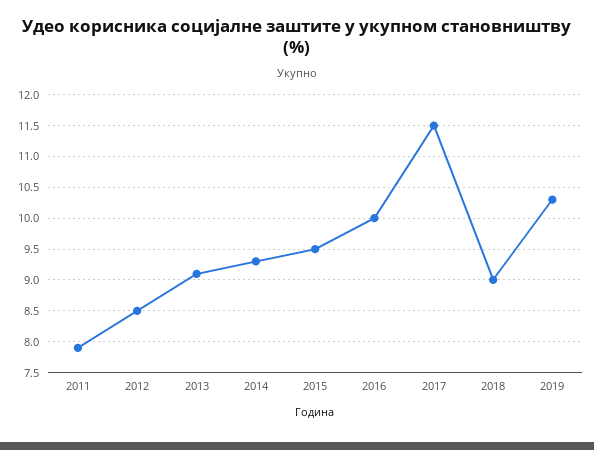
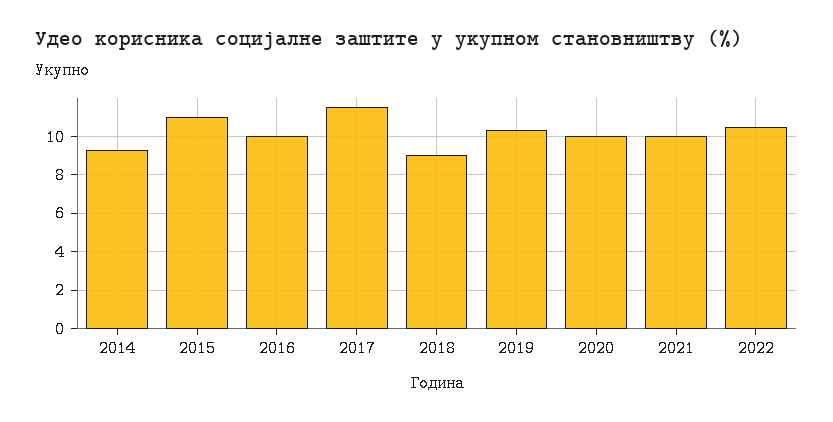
2011: 7.9 -> none
2012: 8.5 -> none
2013: 9.1 -> none
2015: 9.5 -> 11
2020: none -> 10
2021: none -> 10
2022: none -> 10.5

